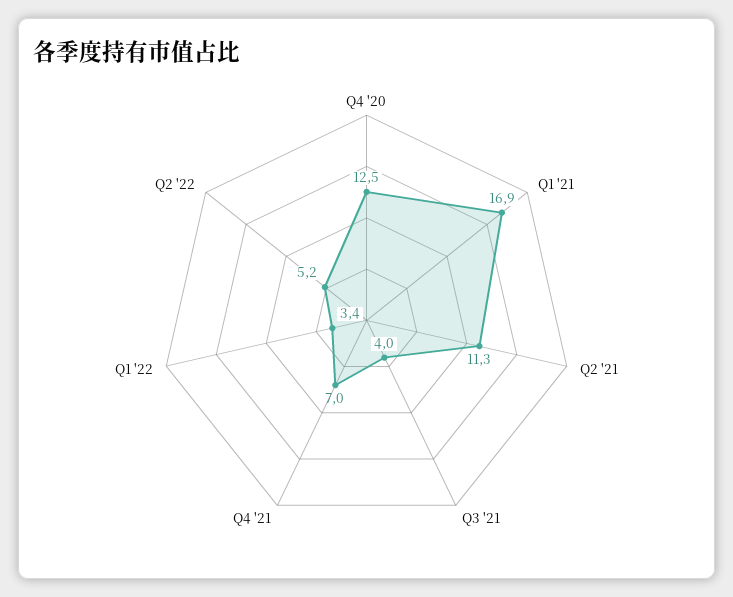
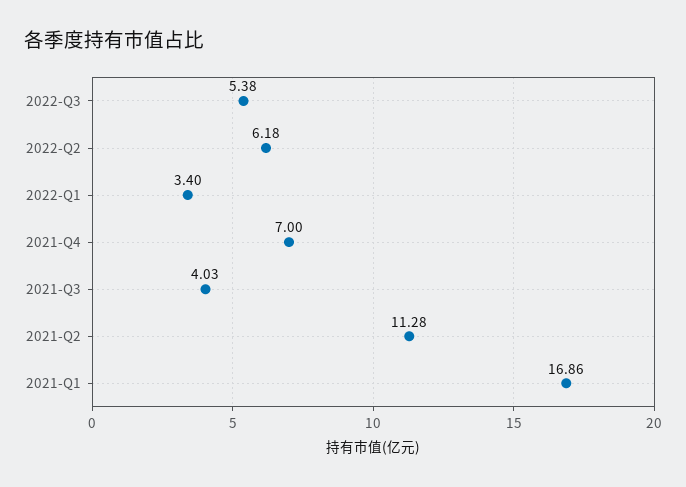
Q4 '20: 12.5 -> none
Q2 '22: 5.2 -> 6.18
2022-Q3: none -> 5.38

